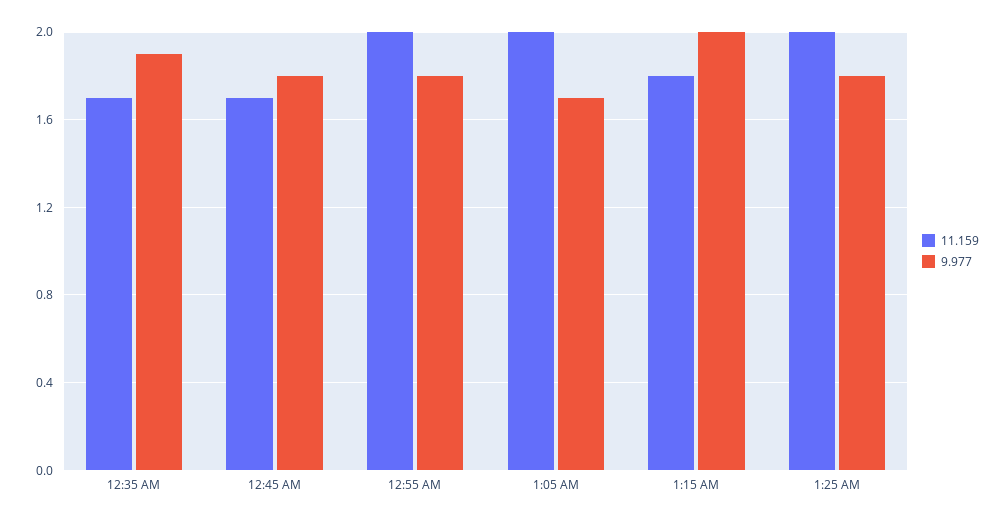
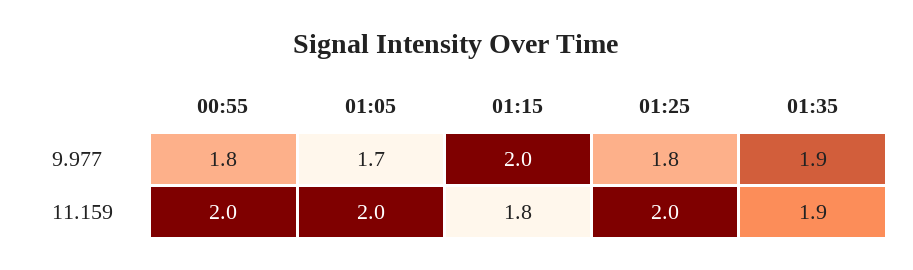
11.159, 12:35 AM: 1.7 -> none
9.977, 12:35 AM: 1.9 -> none
11.159, 12:45 AM: 1.7 -> none
9.977, 12:45 AM: 1.8 -> none
9.977, 01:35: none -> 1.9
11.159, 01:35: none -> 1.9

